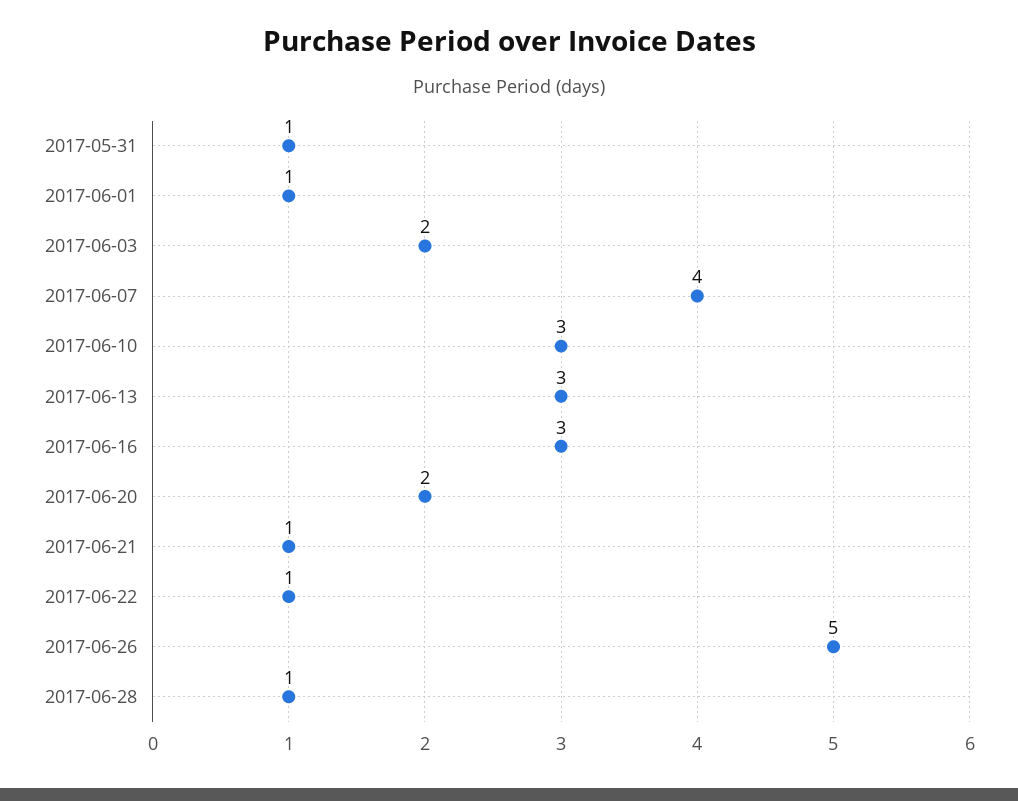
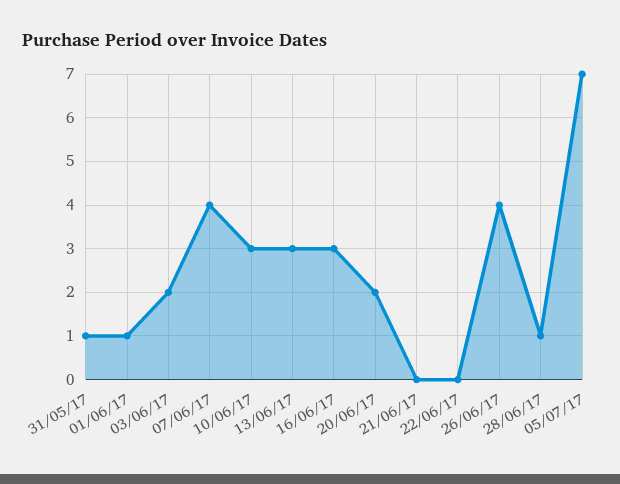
2017-06-21: 1 -> 0
2017-06-22: 1 -> 0
2017-06-26: 5 -> 4
05/07/17: none -> 7

